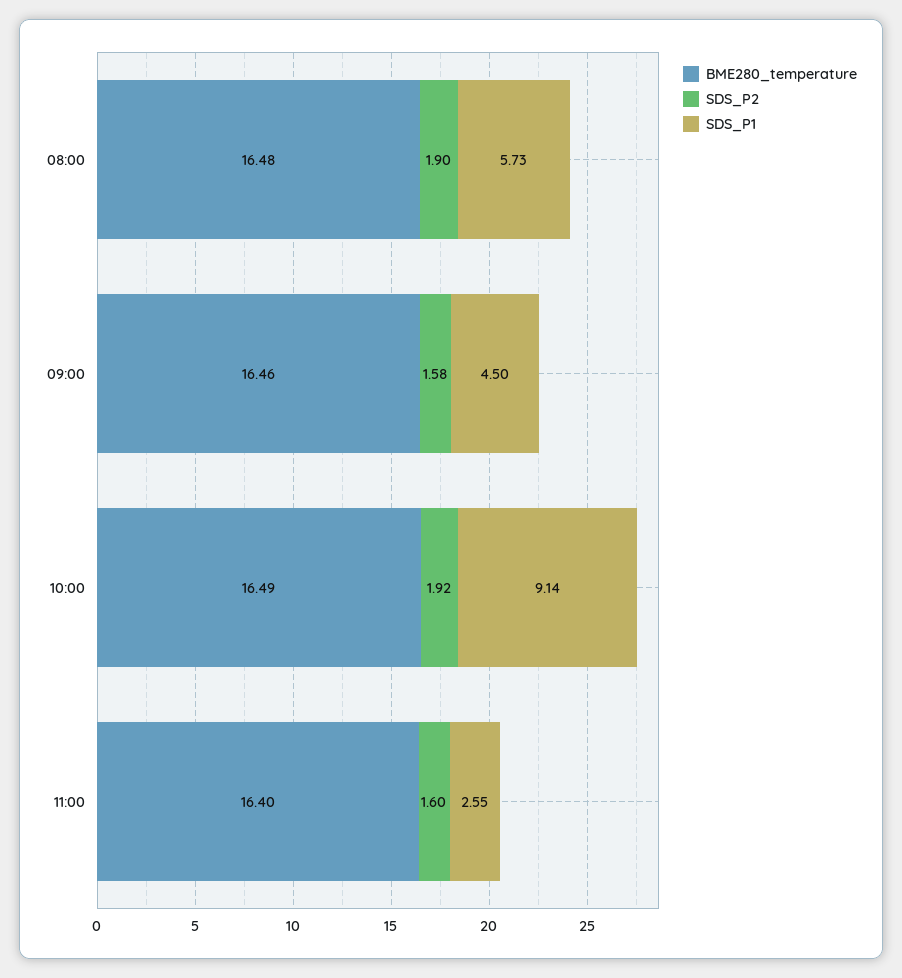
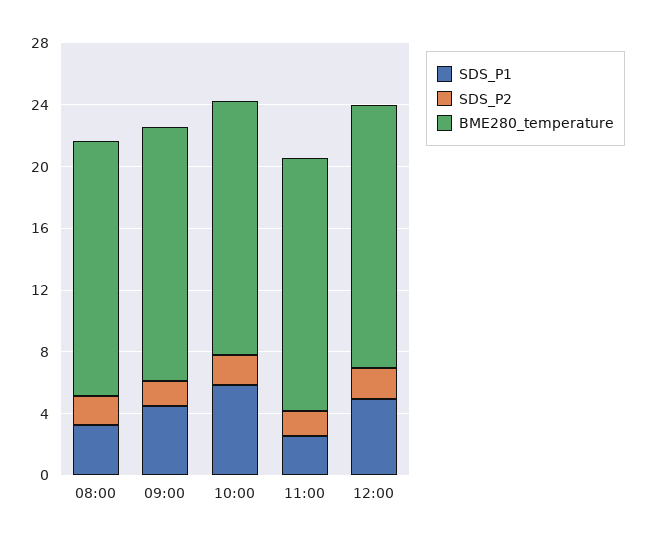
SDS_P1, 08:00: 5.73 -> 3
SDS_P1, 10:00: 9.14 -> 6
SDS_P1, 12:00: none -> 5
SDS_P2, 12:00: none -> 2
BME280_temperature, 12:00: none -> 17

